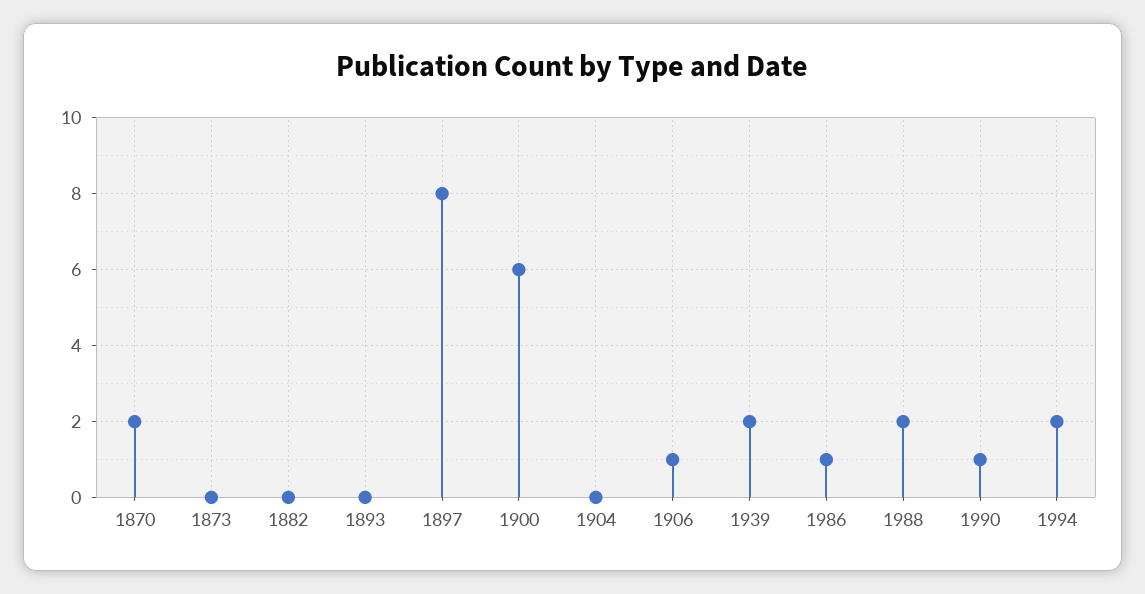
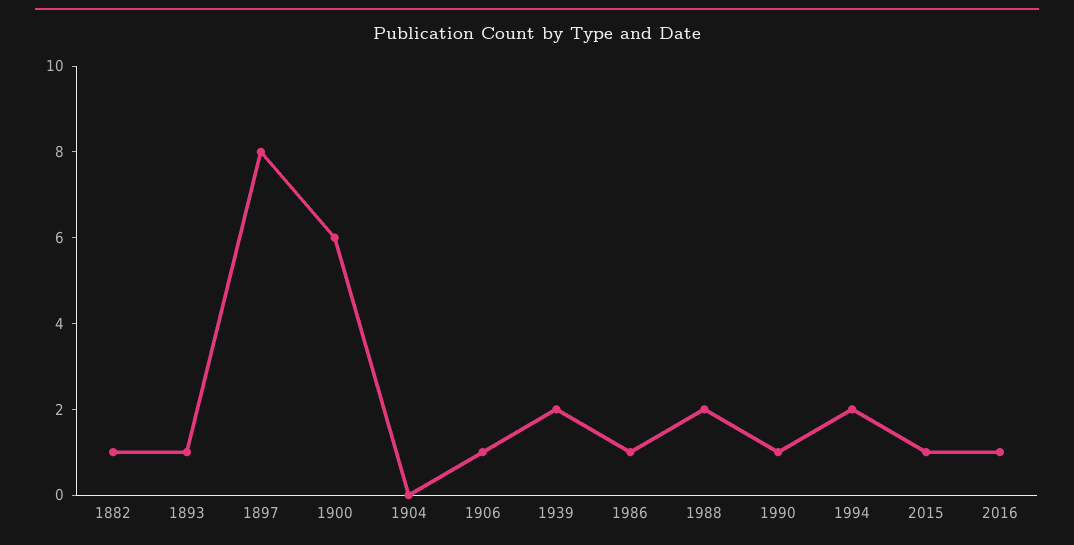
1870: 2 -> none
1873: 0 -> none
1882: 0 -> 1
1893: 0 -> 1
2015: none -> 1
2016: none -> 1

